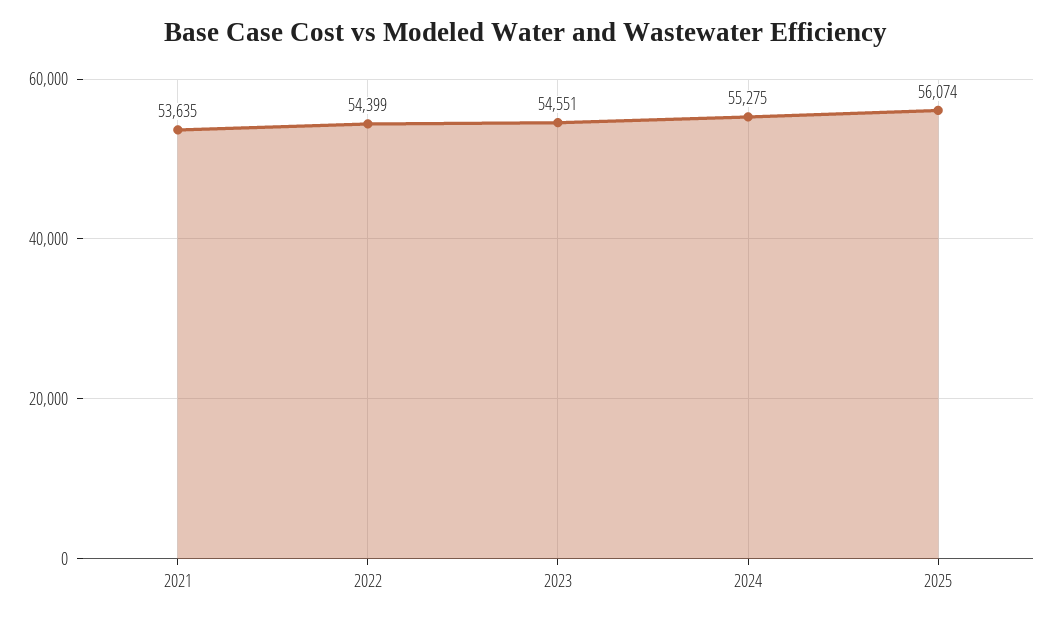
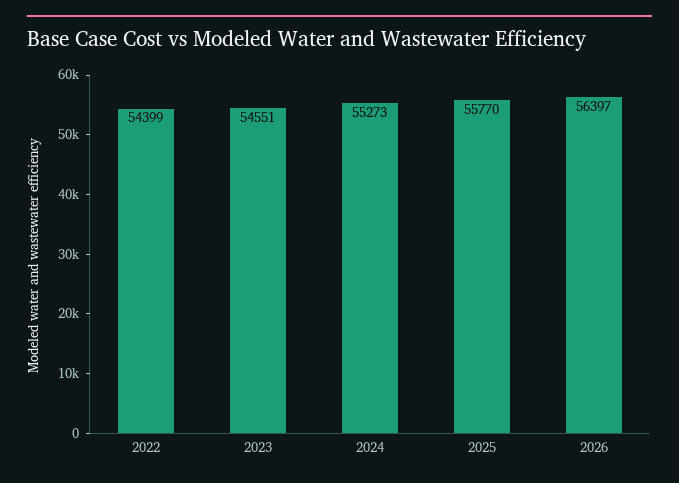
2021: 53635 -> none
2024: 55275 -> 55273
2025: 56074 -> 55770
2026: none -> 56397

